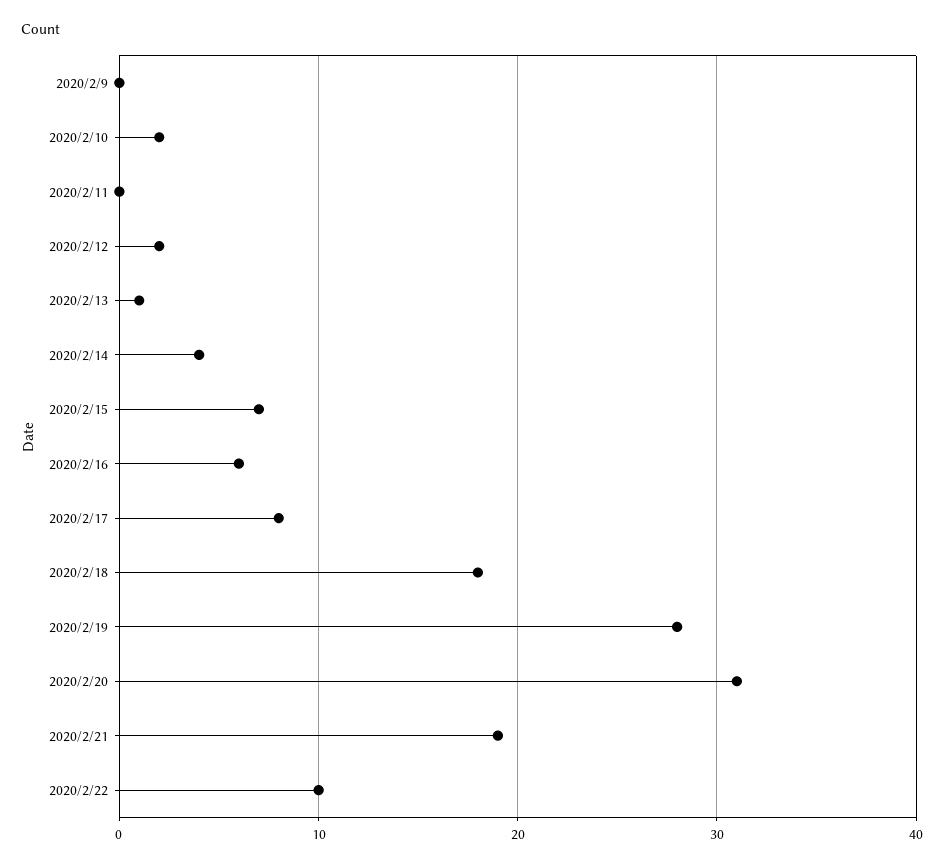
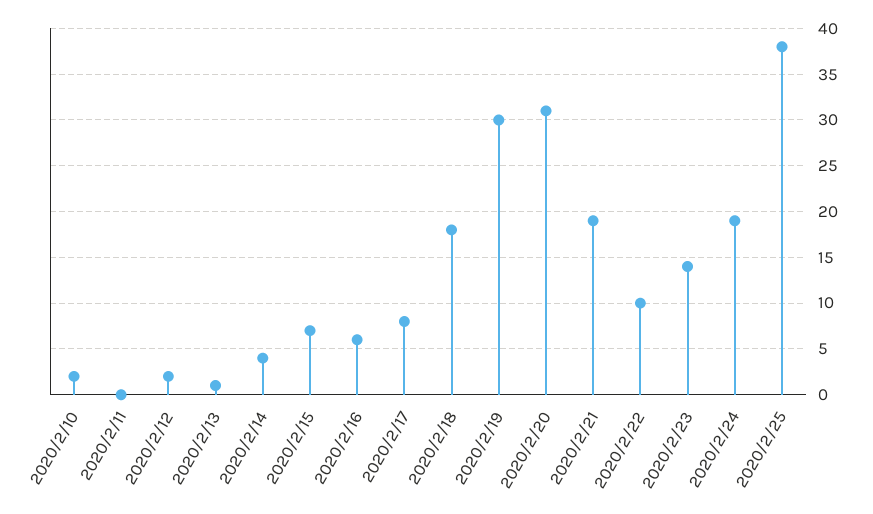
2020/2/9: 0 -> none
2020/2/19: 28 -> 30
2020/2/23: none -> 14
2020/2/24: none -> 19
2020/2/25: none -> 38

